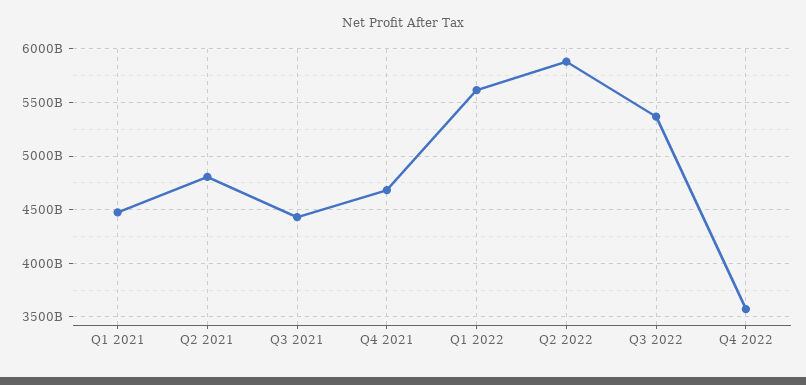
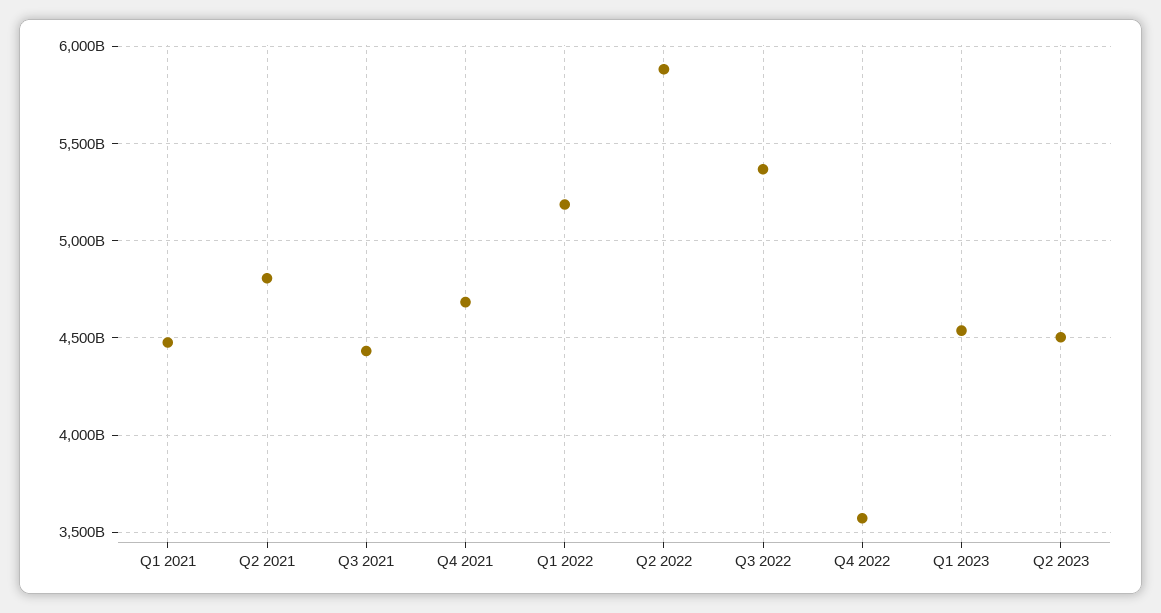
Q1 2022: 5600000000000 -> 5200000000000
Q1 2023: none -> 4550000000000
Q2 2023: none -> 4500000000000

